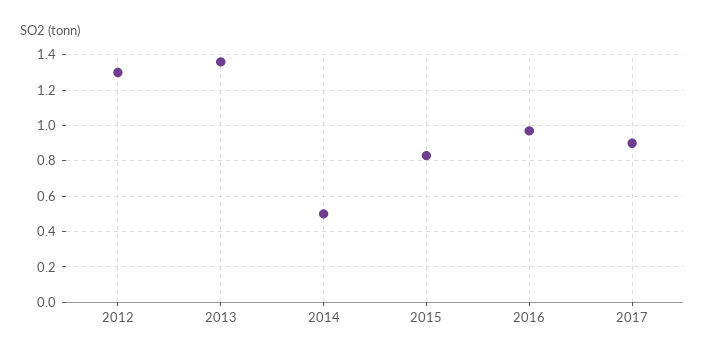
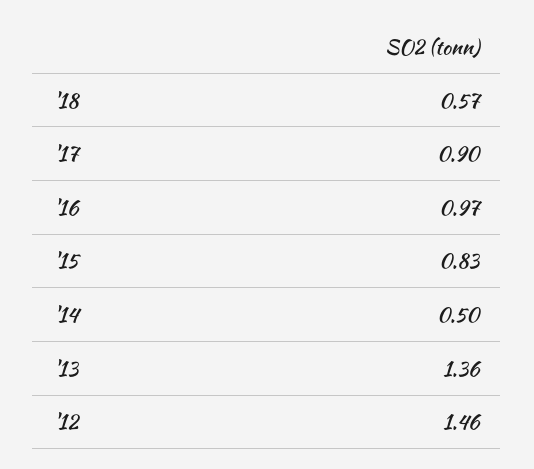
2012: 1.3 -> 1.46
'18: none -> 0.57

